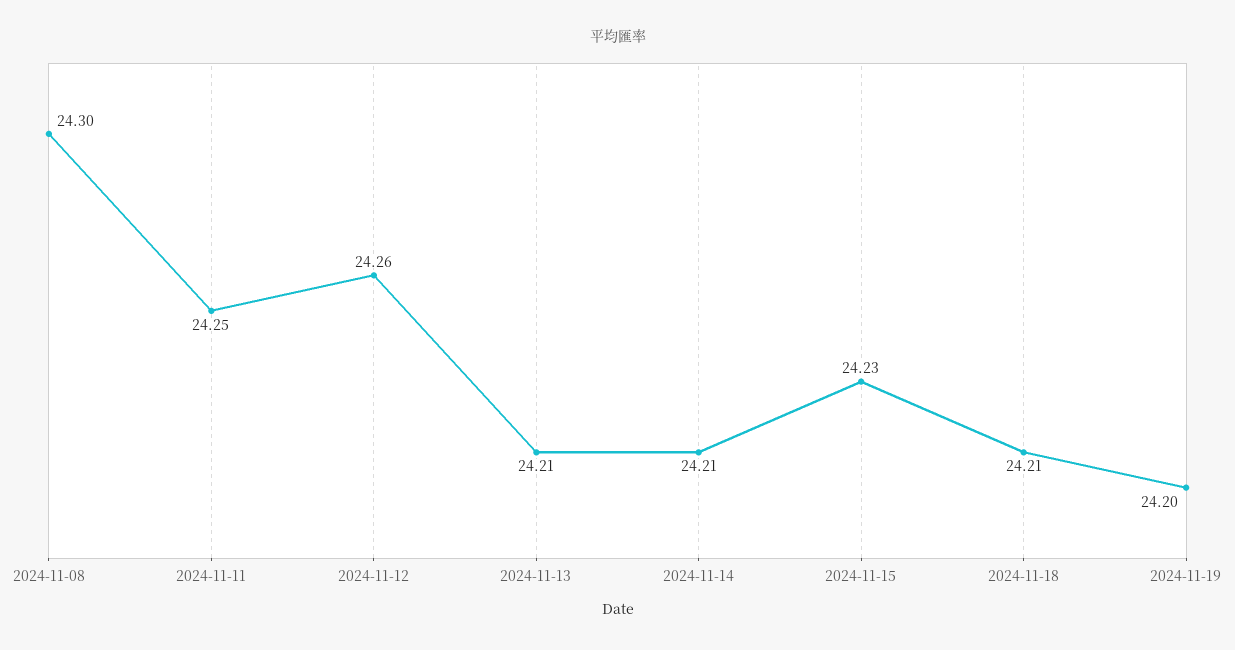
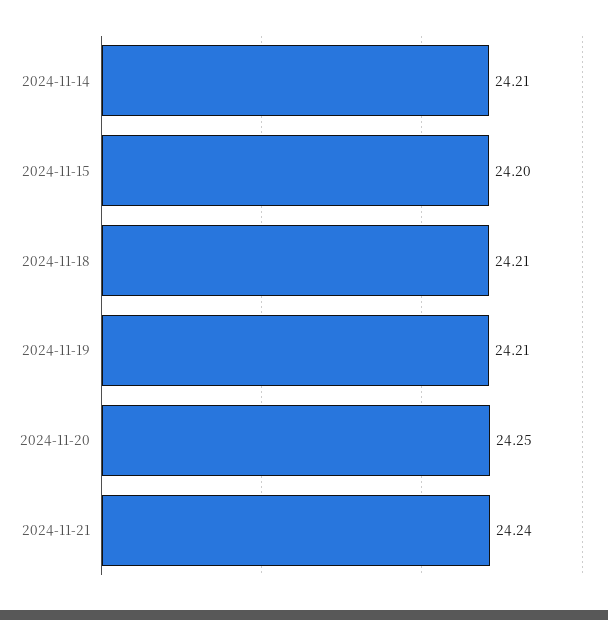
2024-11-08: 24.3 -> none
2024-11-11: 24.25 -> none
2024-11-12: 24.26 -> none
2024-11-13: 24.21 -> none
2024-11-15: 24.23 -> 24.2
2024-11-19: 24.2 -> 24.21
2024-11-20: none -> 24.25
2024-11-21: none -> 24.24

